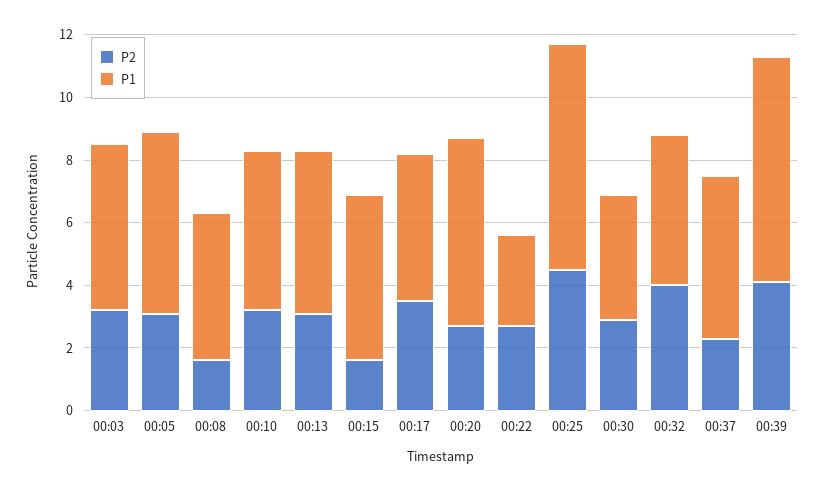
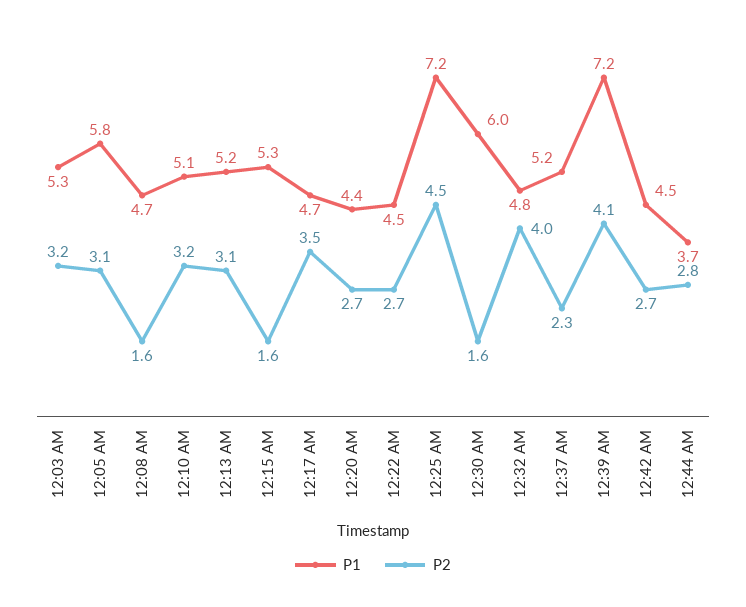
P1, 00:20: 6 -> 4.4
P1, 00:22: 3 -> 4.5
P2, 00:30: 3 -> 1.6
P1, 00:30: 4 -> 6
P1, 12:42 AM: none -> 4.5
P2, 12:42 AM: none -> 2.7
P1, 12:44 AM: none -> 3.7
P2, 12:44 AM: none -> 2.8

